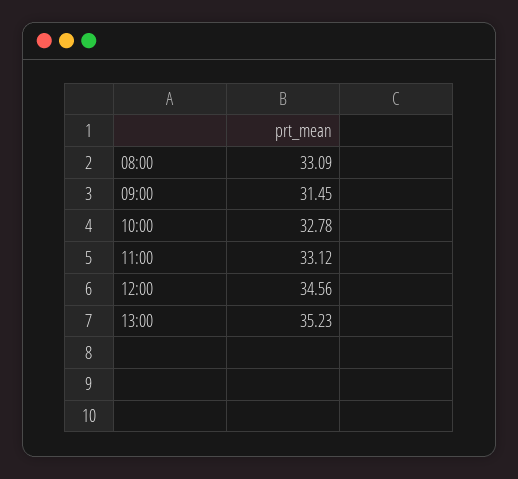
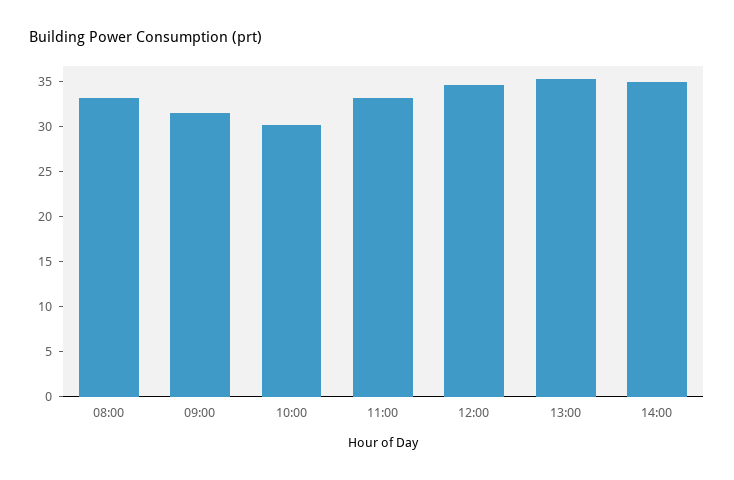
10:00: 32.78 -> 30
14:00: none -> 35

